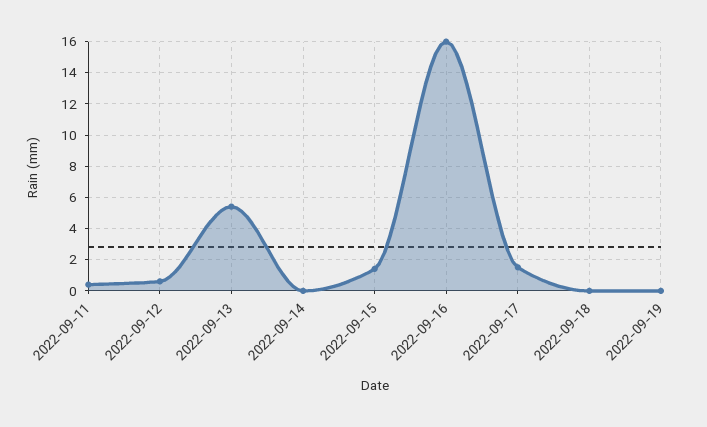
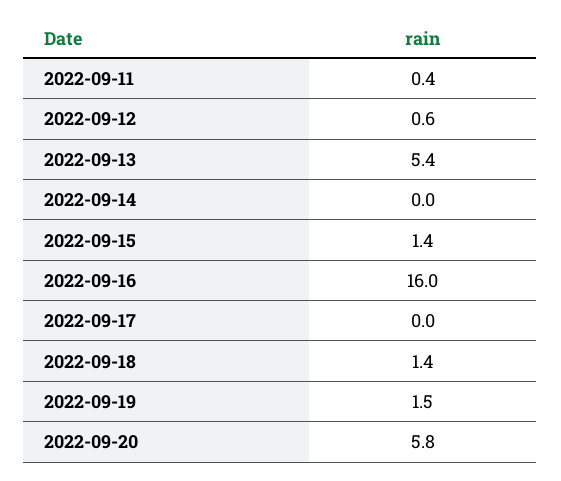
2022-09-17: 1.5 -> 0
2022-09-18: 0 -> 1.4
2022-09-19: 0 -> 1.5
2022-09-20: none -> 5.8

